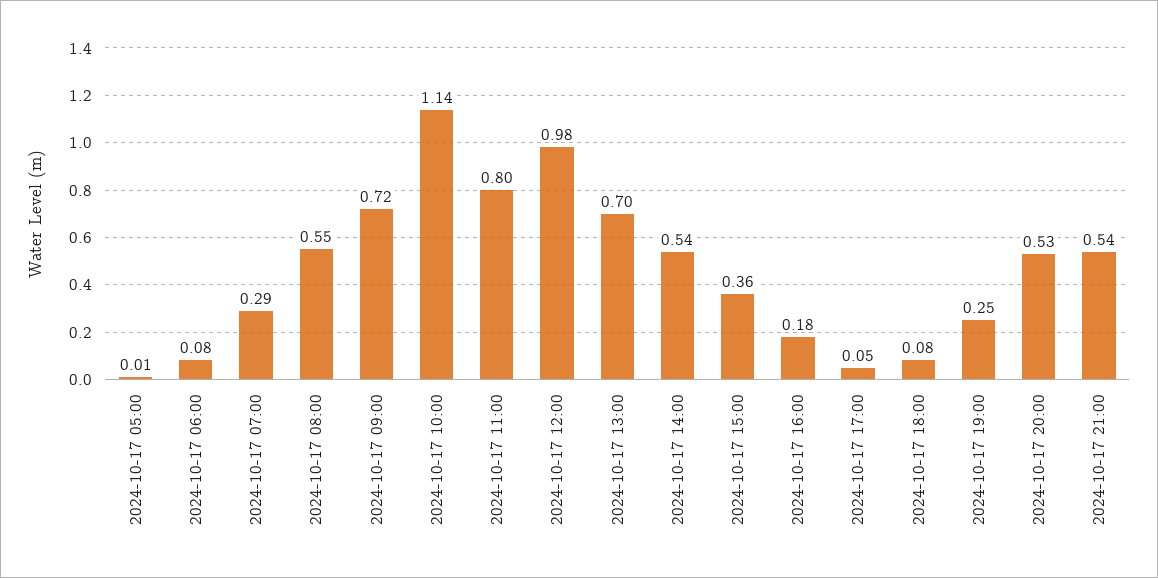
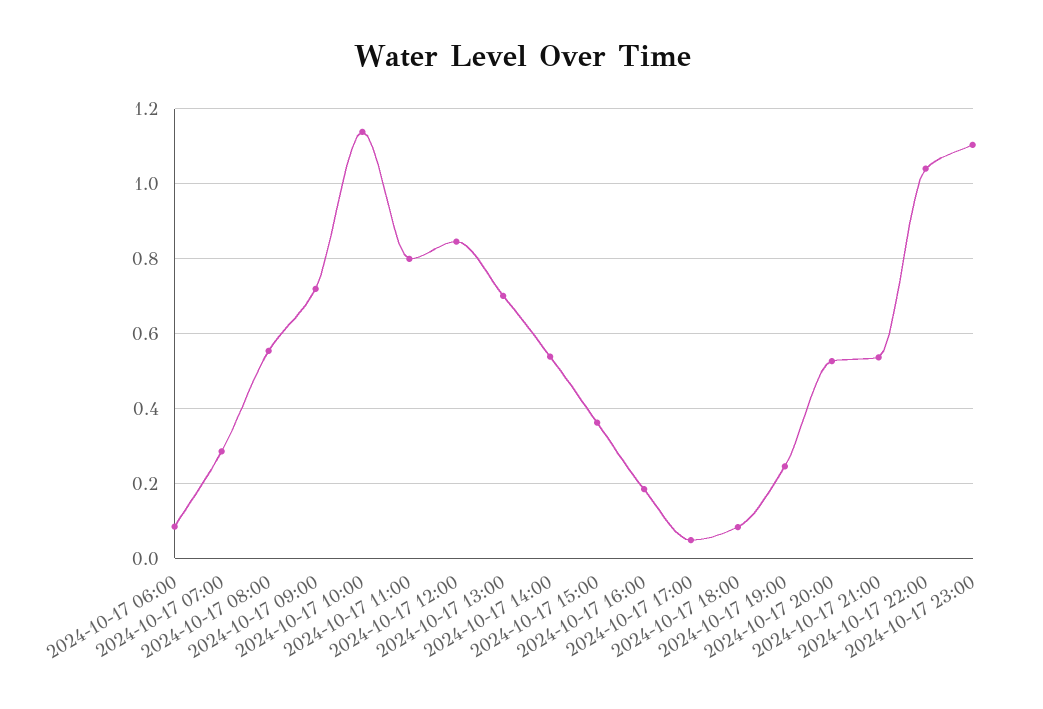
2024-10-17 05:00: 0.01 -> none
2024-10-17 12:00: 0.98 -> 0.84
2024-10-17 22:00: none -> 1.04
2024-10-17 23:00: none -> 1.1

